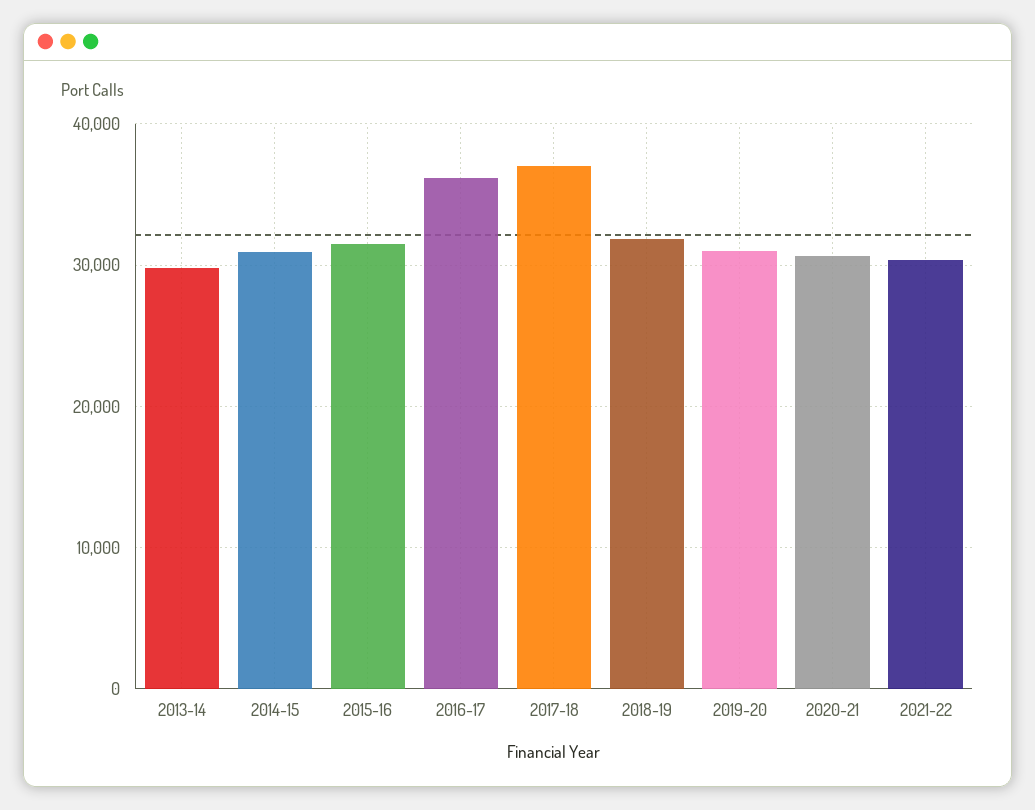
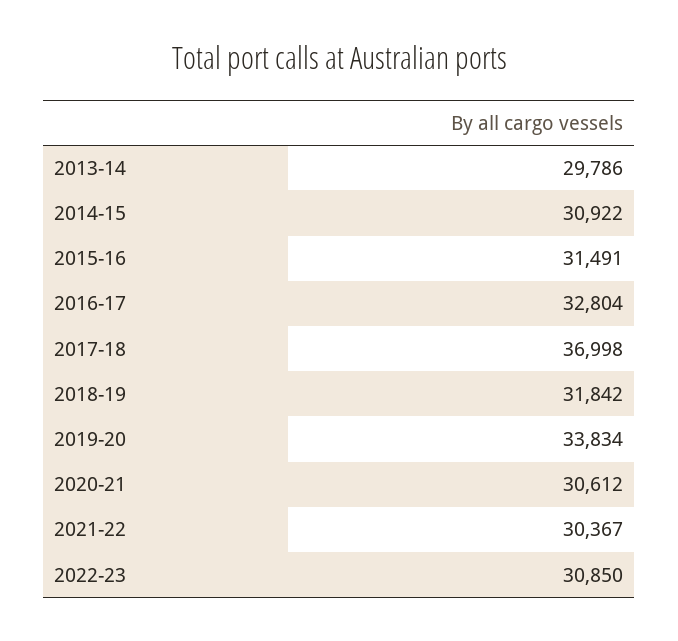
2016-17: 36000 -> 32804
2019-20: 31000 -> 33834
2022-23: none -> 30850

